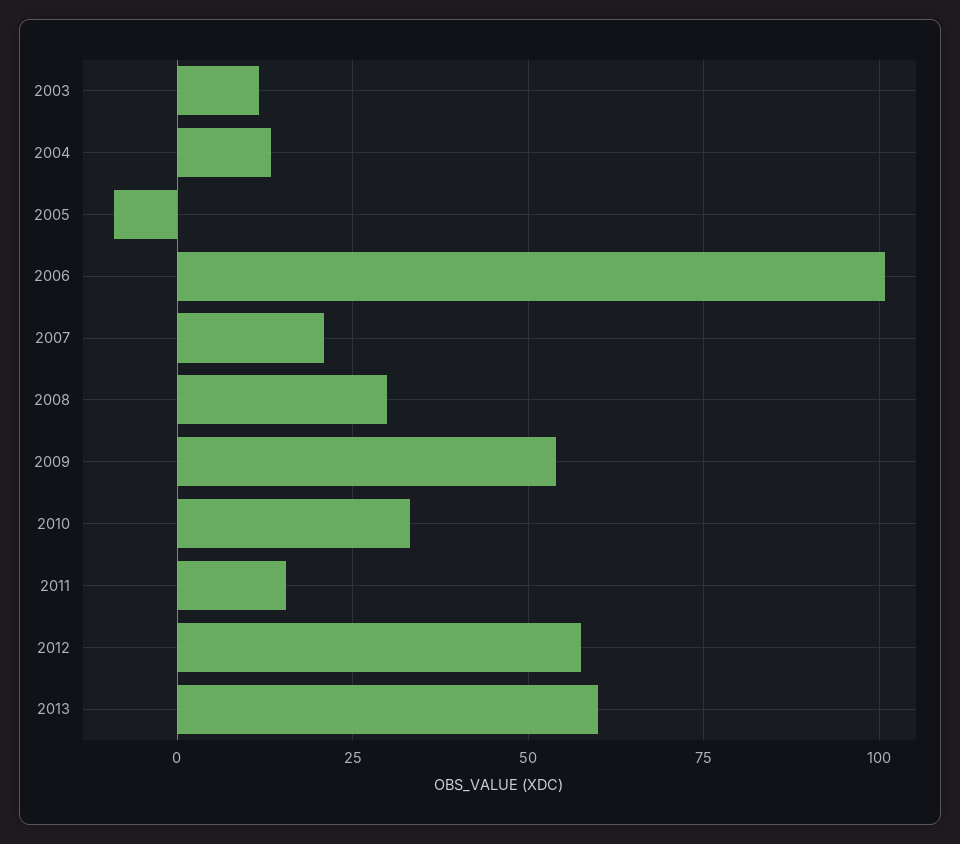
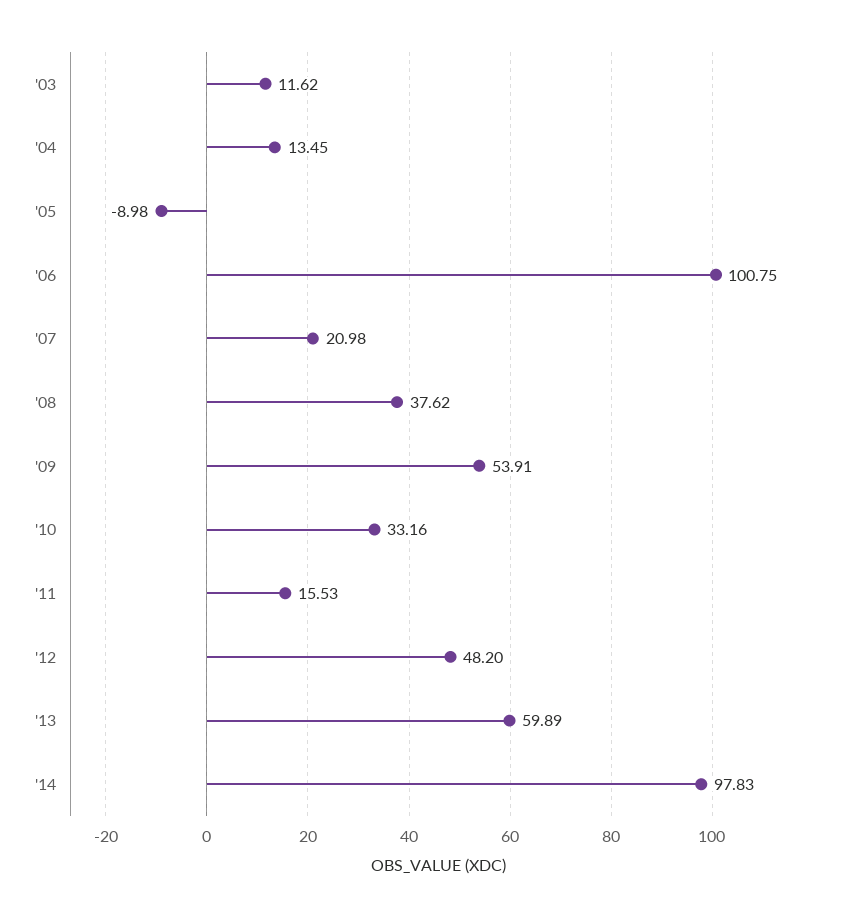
2008: 30 -> 37.62
2012: 57.5 -> 48.2
'14: none -> 97.83

